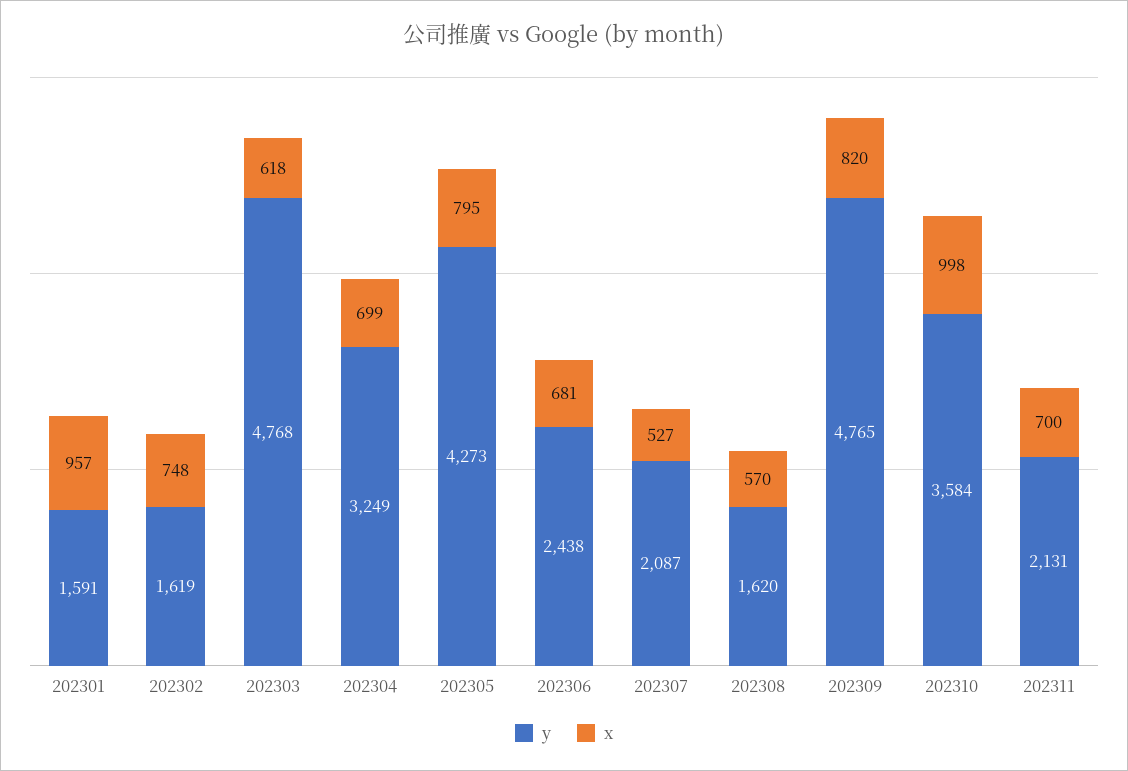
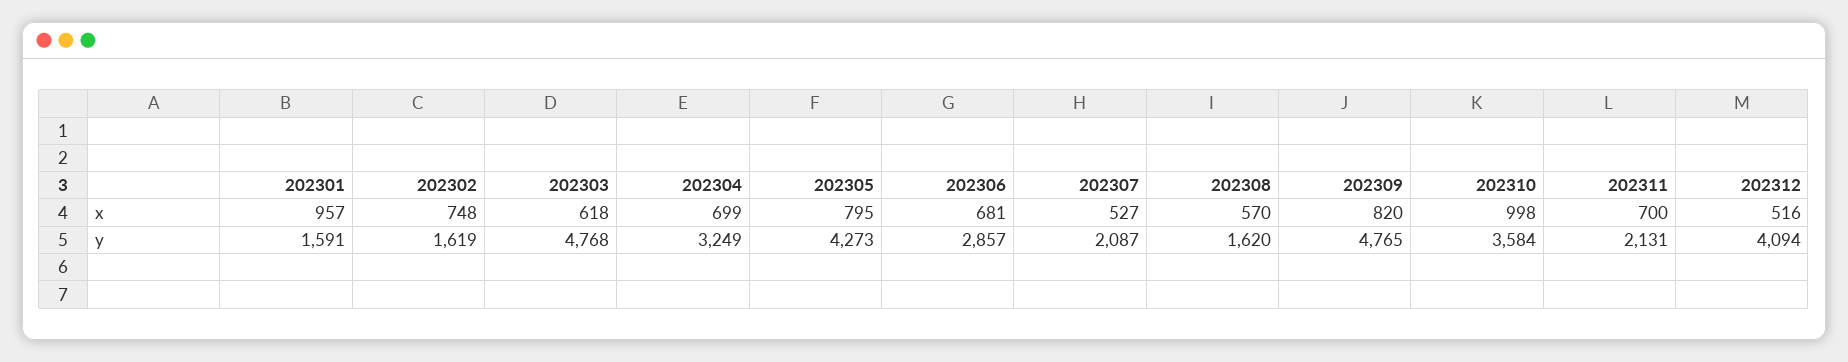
y, 202306: 2438 -> 2857
x, 202312: none -> 516
y, 202312: none -> 4094

